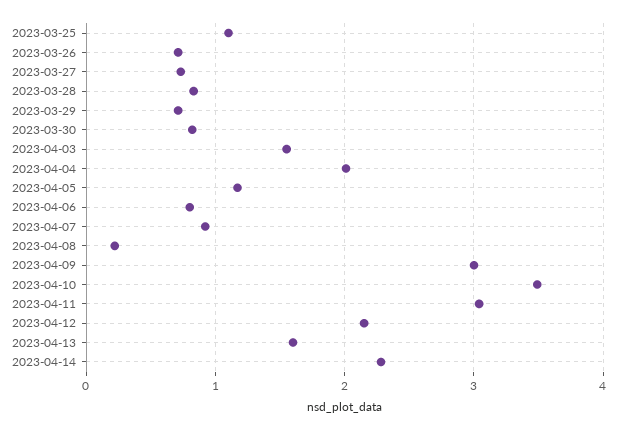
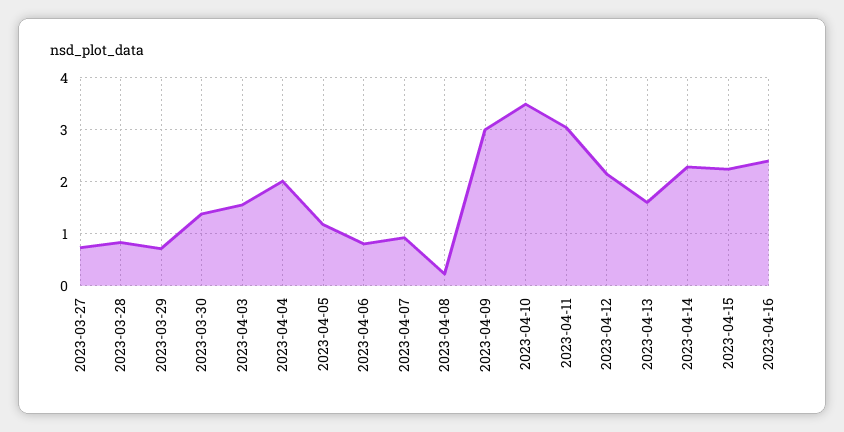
2023-03-25: 1.1 -> none
2023-03-26: 0.7 -> none
2023-03-30: 0.8 -> 1.4
2023-04-15: none -> 2.2
2023-04-16: none -> 2.4

